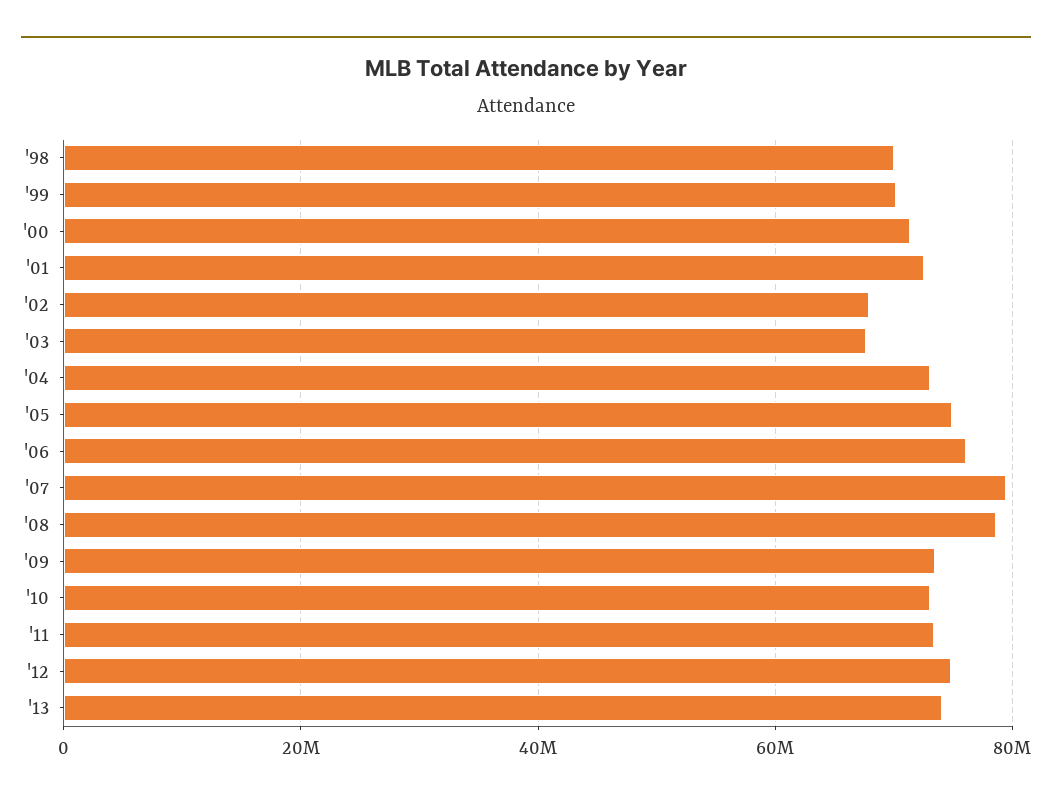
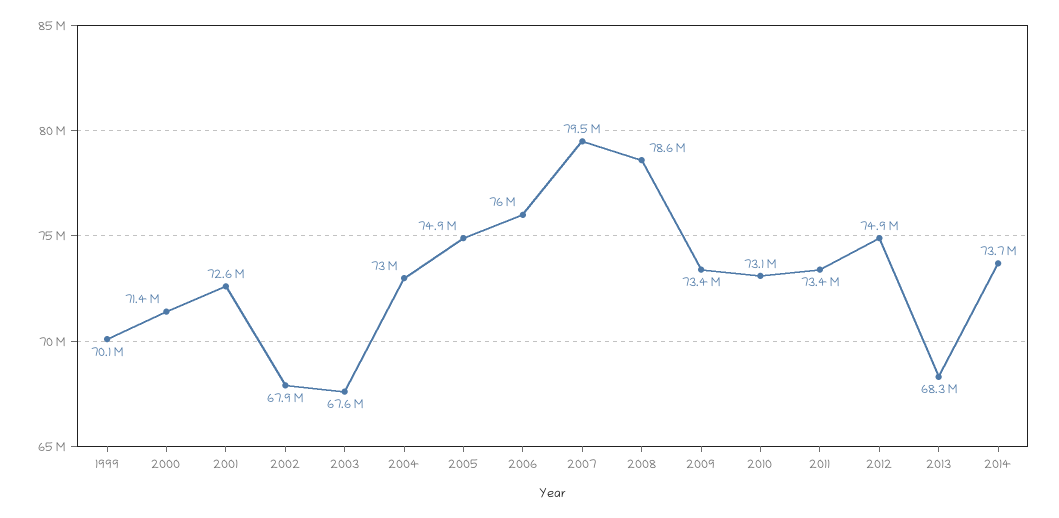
'98: 70000000 -> none
'13: 74000000 -> 68300000
2014: none -> 73700000

